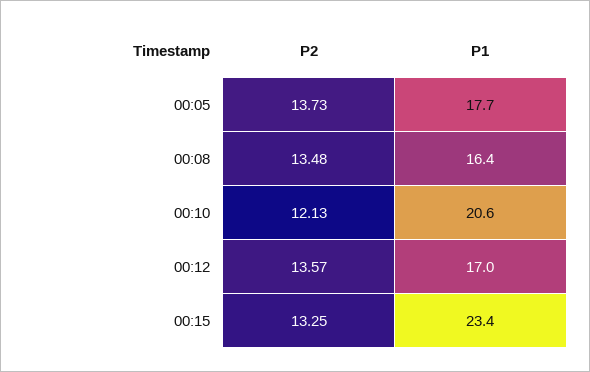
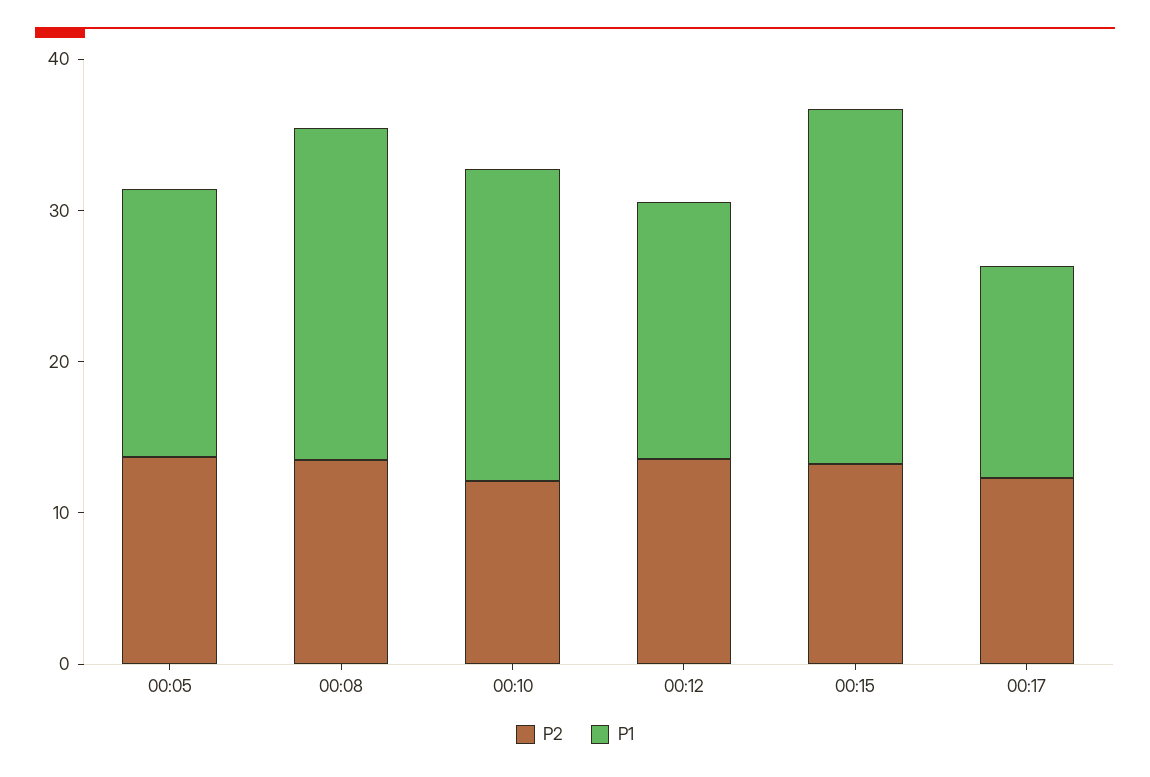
P1, 00:08: 16.4 -> 22
P2, 00:17: none -> 12
P1, 00:17: none -> 14

